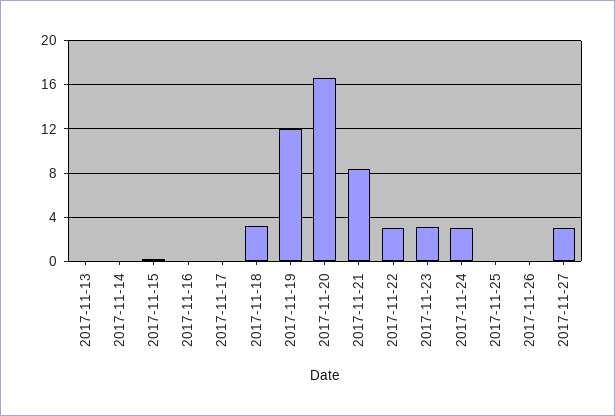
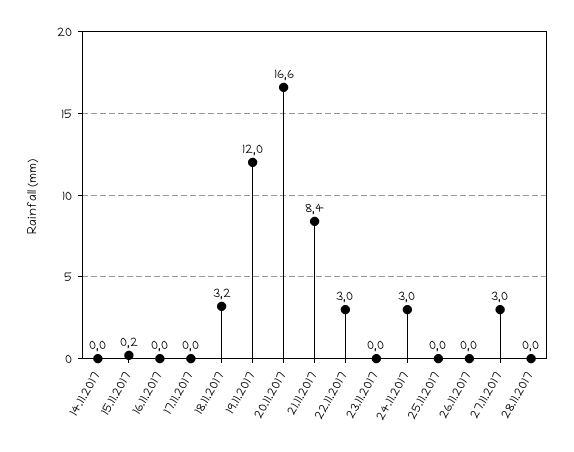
2017-11-13: 0 -> none
2017-11-23: 3 -> 0
28.11.2017: none -> 0

